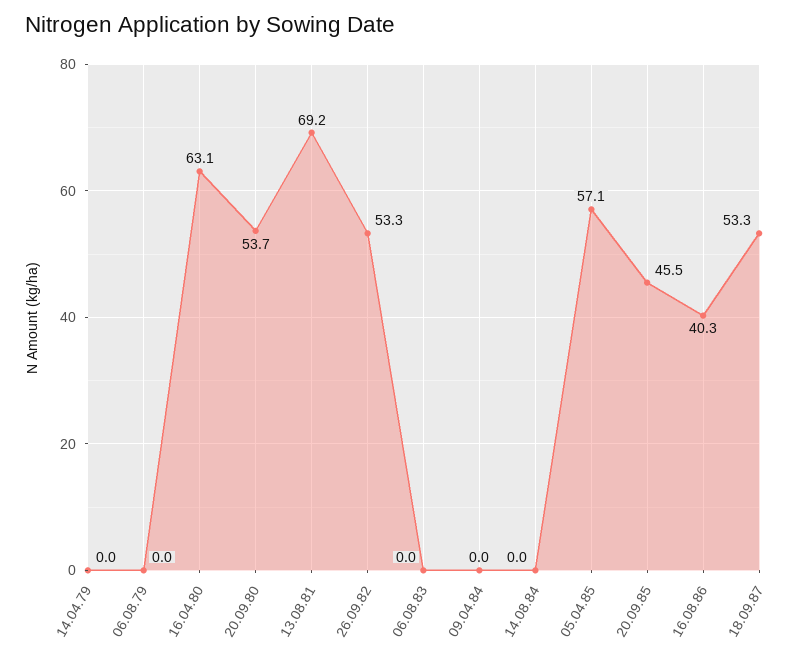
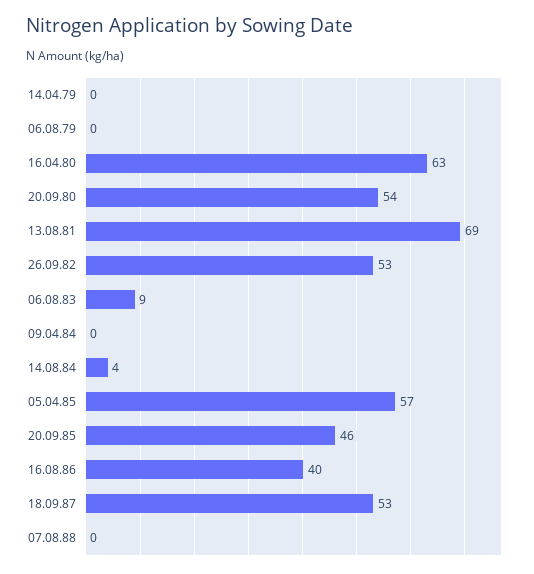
06.08.83: 0 -> 9
14.08.84: 0 -> 4
07.08.88: none -> 0

